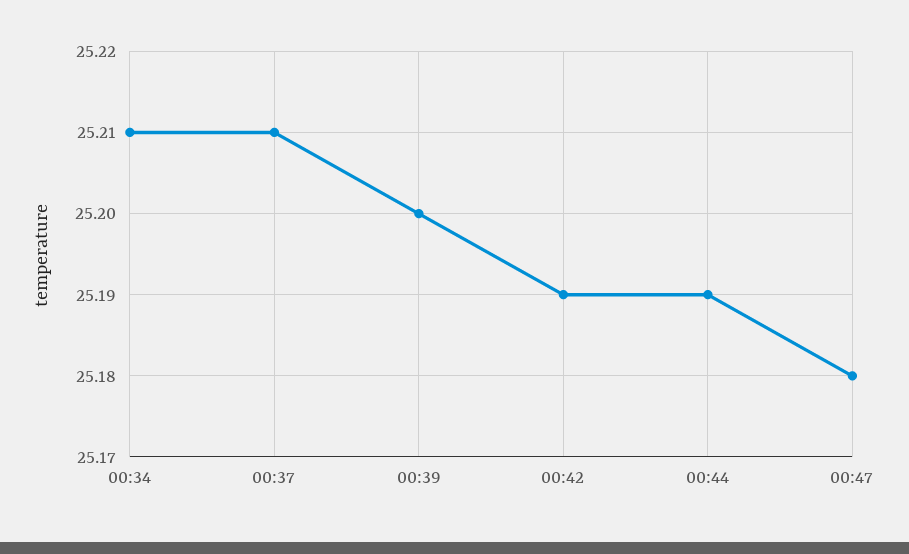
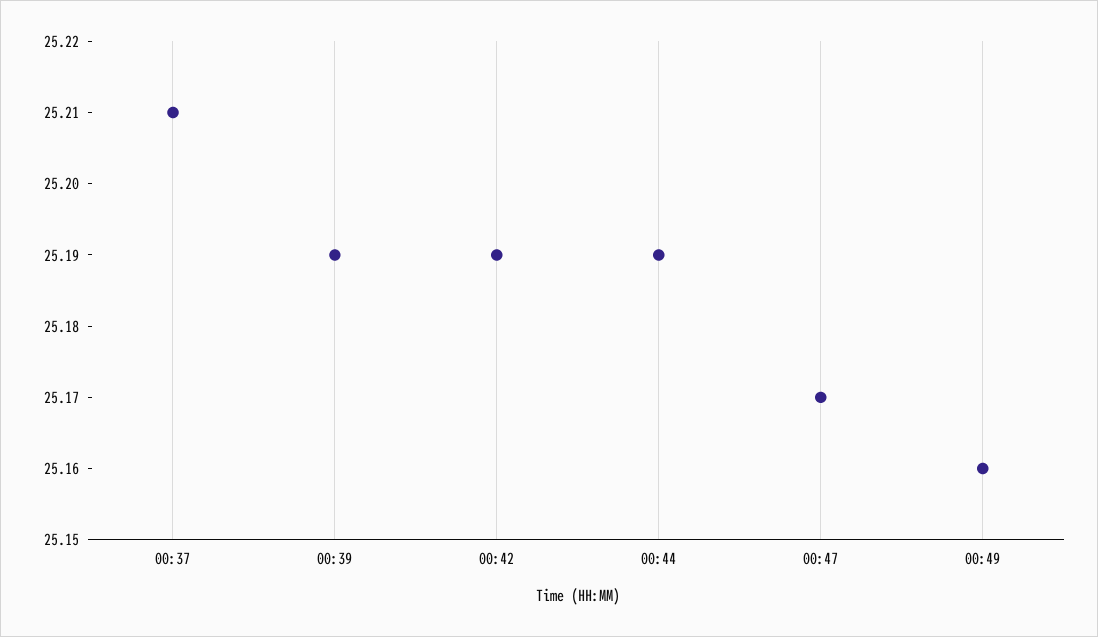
00:34: 25.21 -> none
00:39: 25.2 -> 25.19
00:47: 25.18 -> 25.17
00:49: none -> 25.16

